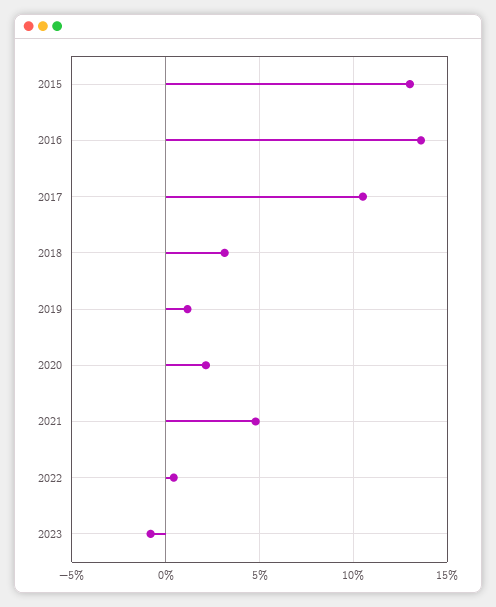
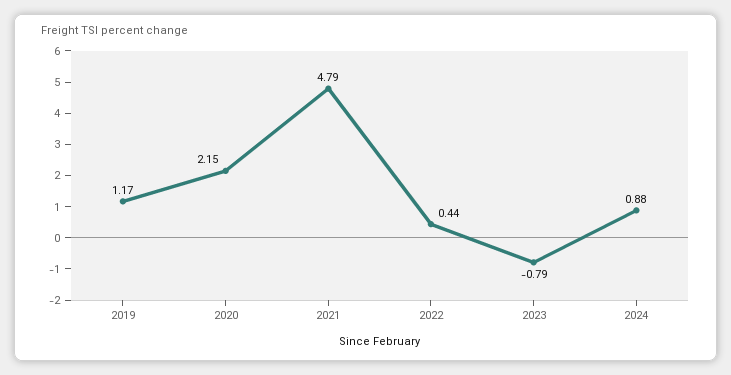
2015: 13 -> none
2016: 13.5 -> none
2017: 10.5 -> none
2018: 3 -> none
2024: none -> 0.88

